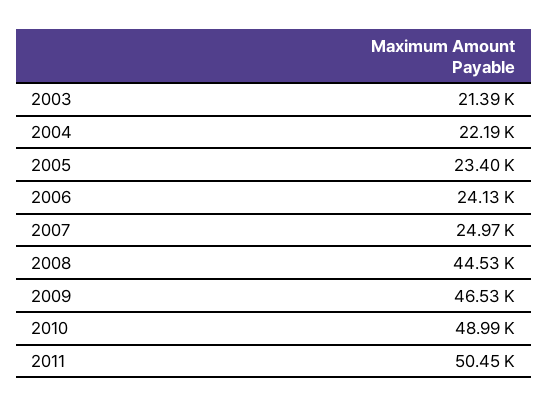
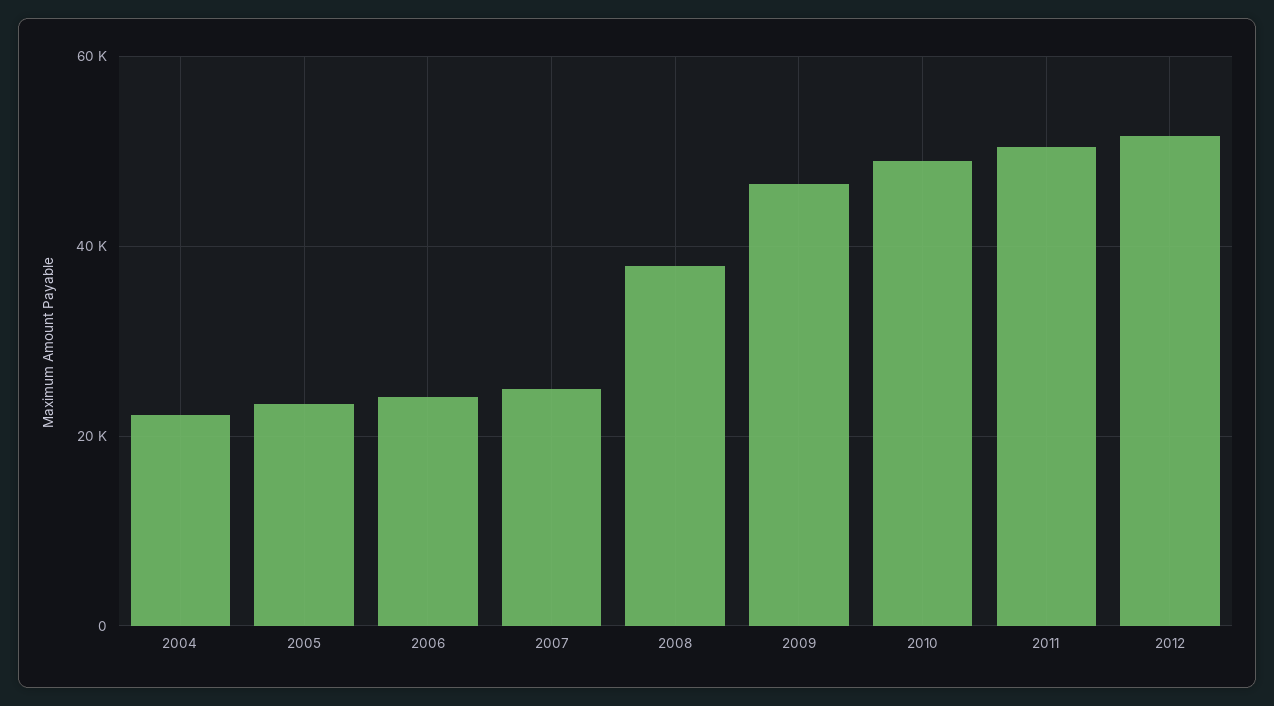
2003: 21390 -> none
2008: 44530 -> 38000
2012: none -> 52000

